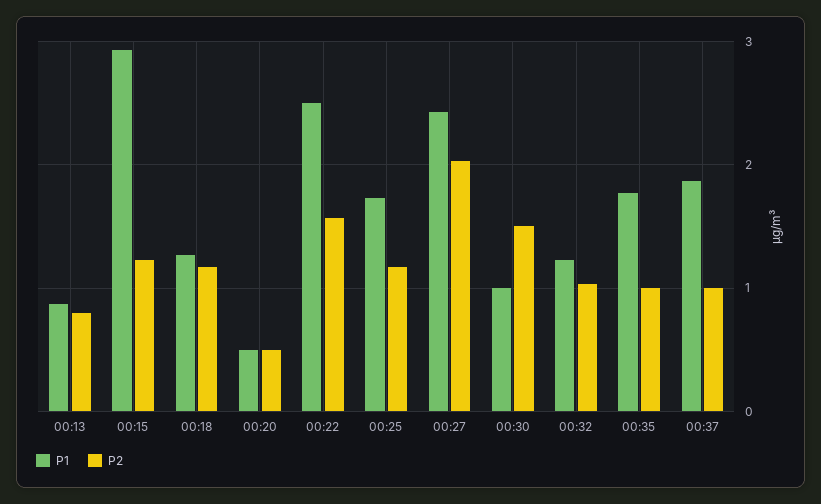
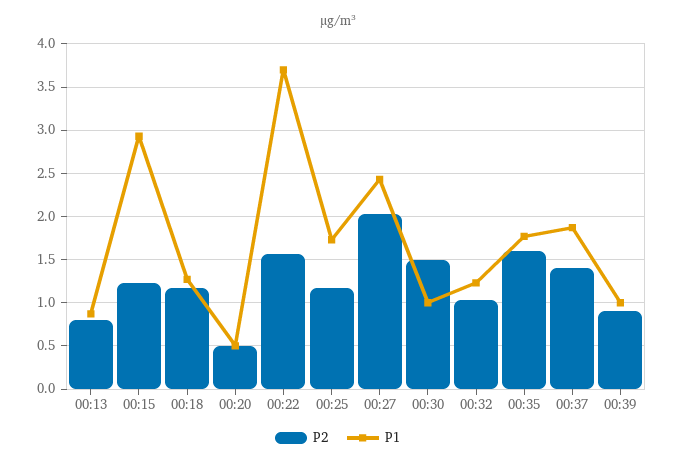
P1, 00:22: 2.5 -> 3.7
P2, 00:35: 1 -> 1.6
P2, 00:37: 1 -> 1.4
P2, 00:39: none -> 0.9
P1, 00:39: none -> 1

